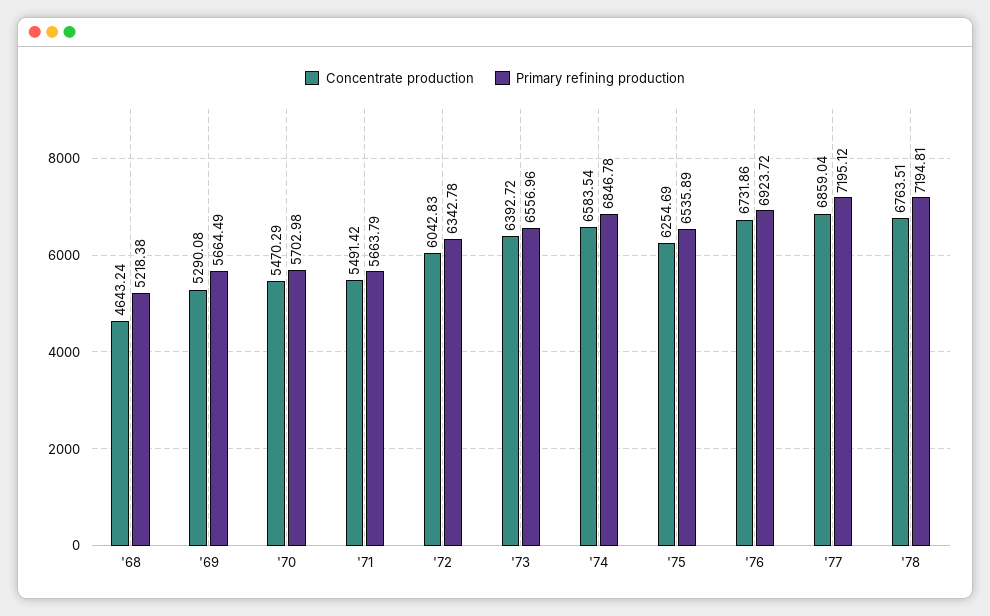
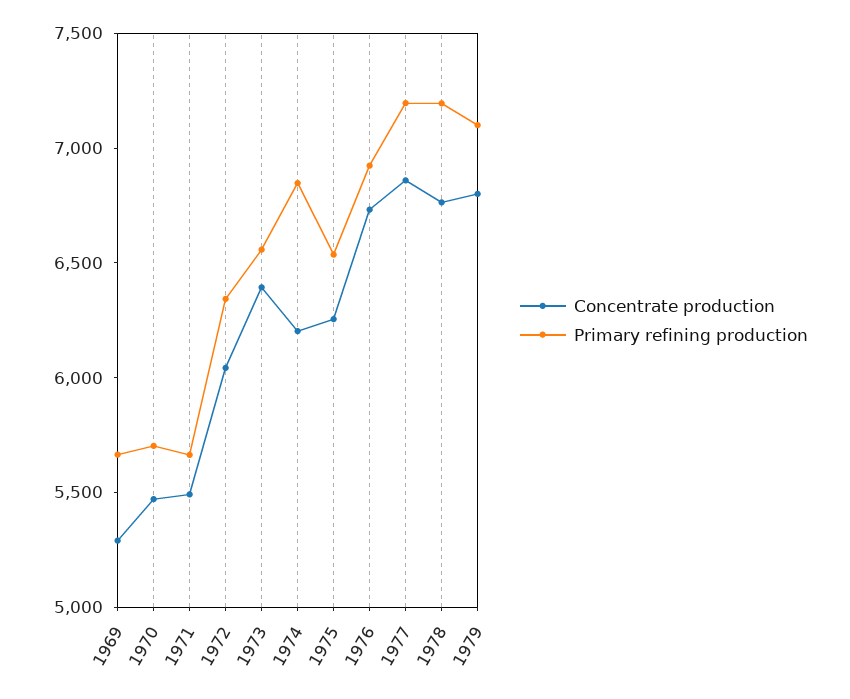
Concentrate production, '68: 4643.24 -> none
Primary refining production, '68: 5218.38 -> none
Concentrate production, '74: 6583.54 -> 6200
Concentrate production, 1979: none -> 6800
Primary refining production, 1979: none -> 7100

